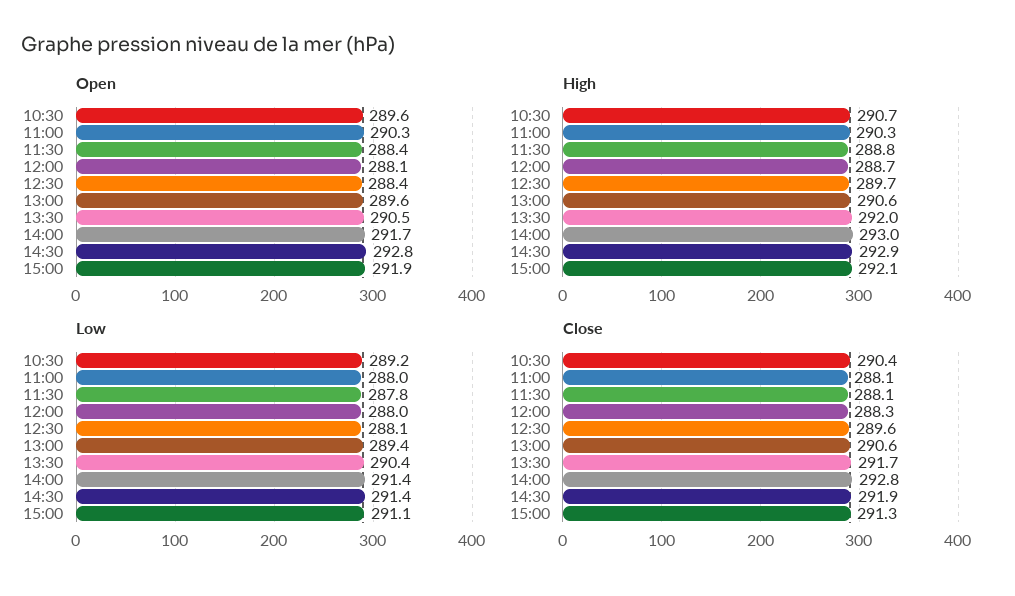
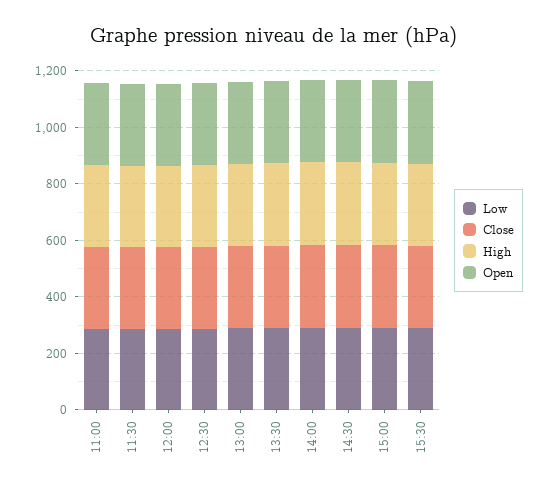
Open, 10:30: 289.6 -> none
High, 10:30: 290.7 -> none
Low, 10:30: 289.2 -> none
Close, 10:30: 290.4 -> none
Low, 15:30: none -> 300
Close, 15:30: none -> 300
High, 15:30: none -> 300
Open, 15:30: none -> 300

